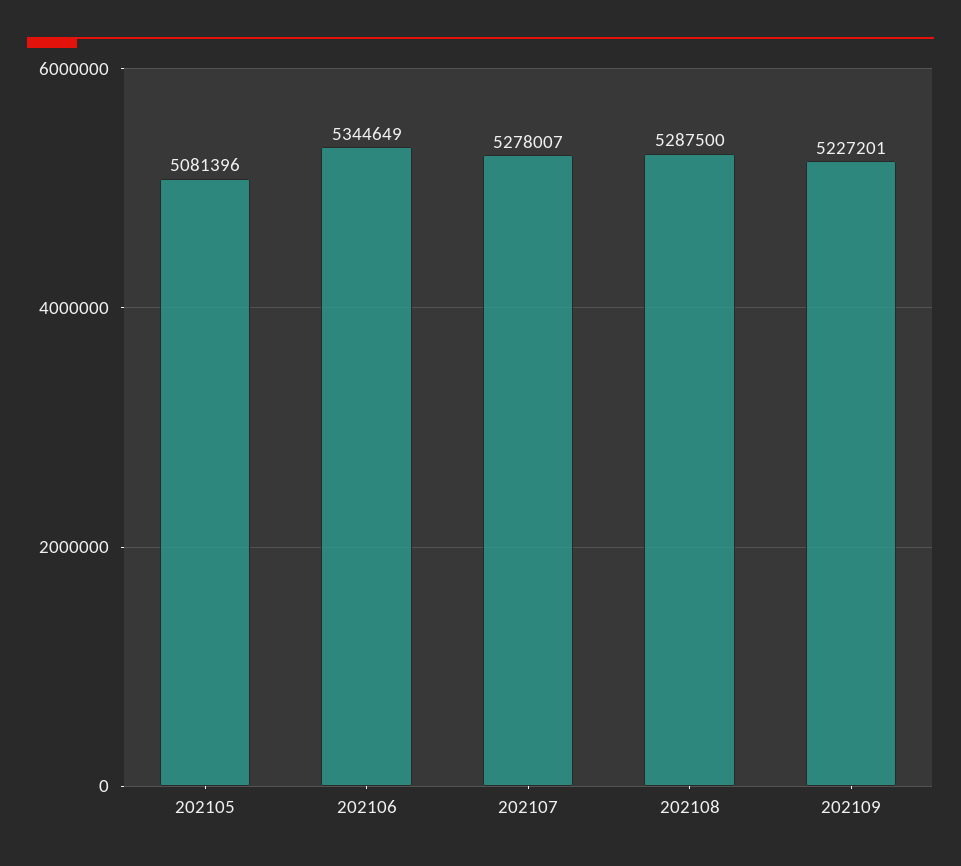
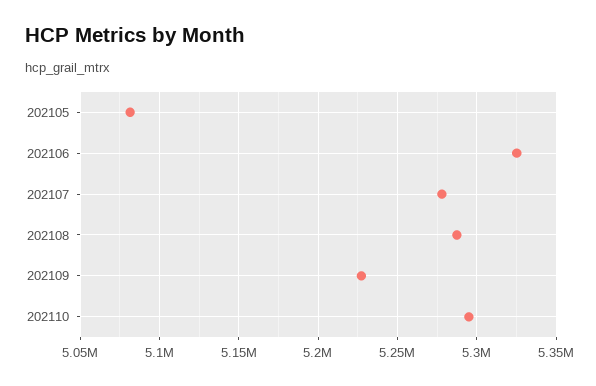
202106: 5344649 -> 5325000
202110: none -> 5295000

